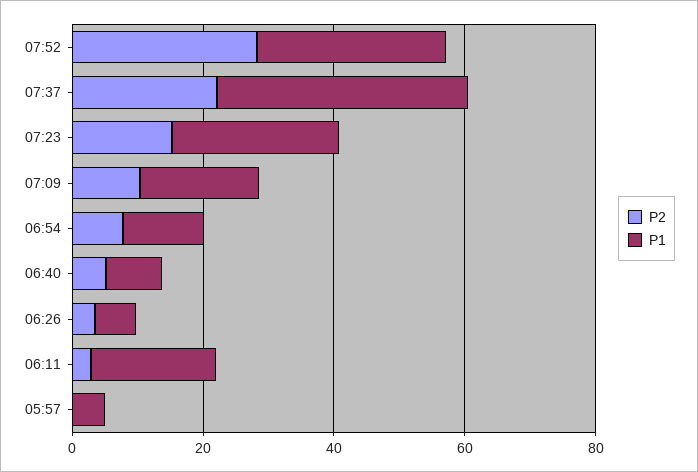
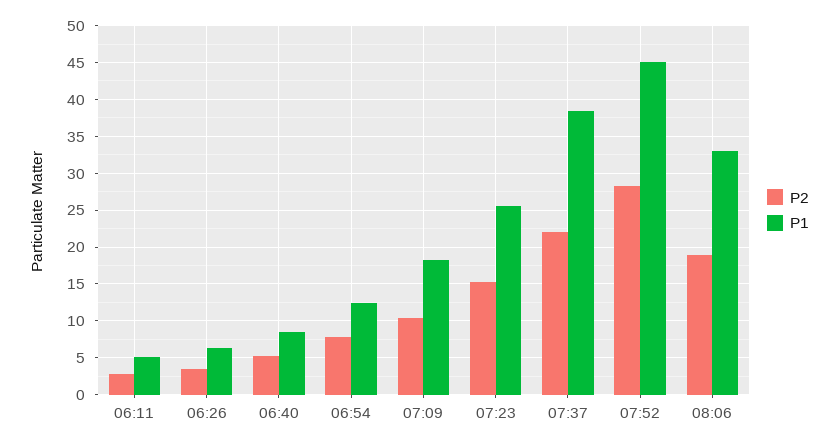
P1, 07:52: 30 -> 45
P1, 06:11: 20 -> 5
P2, 05:57: 0 -> none
P1, 05:57: 5 -> none
P2, 08:06: none -> 19
P1, 08:06: none -> 33

